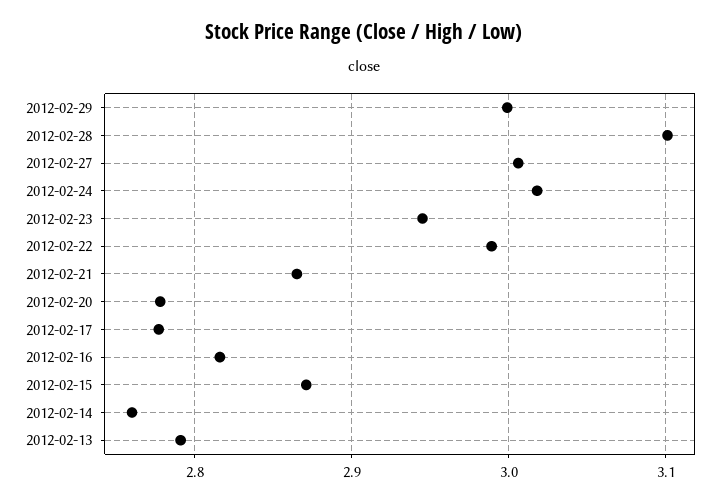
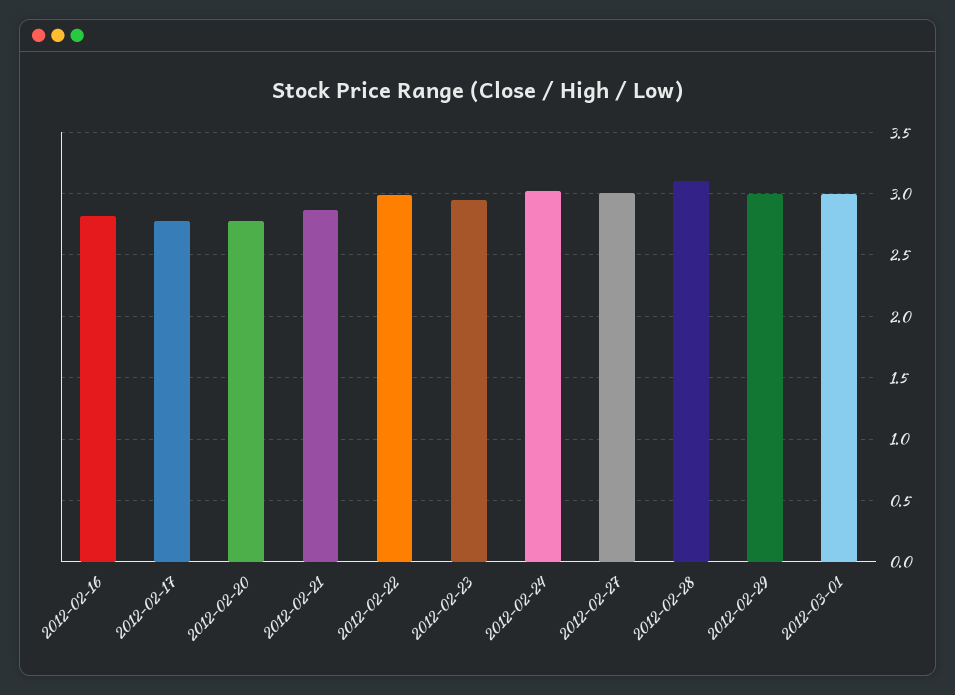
2012-02-15: 2.87 -> none
2012-02-14: 2.76 -> none
2012-02-13: 2.79 -> none
2012-03-01: none -> 3

